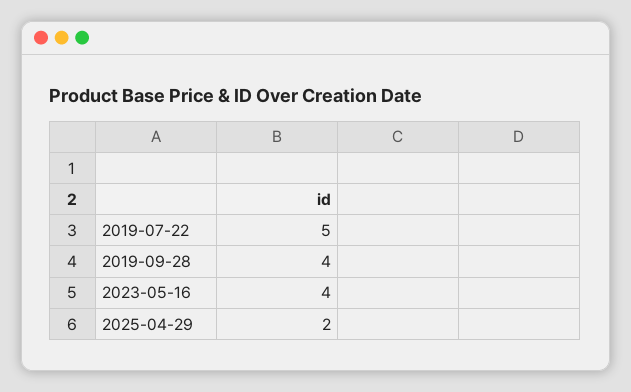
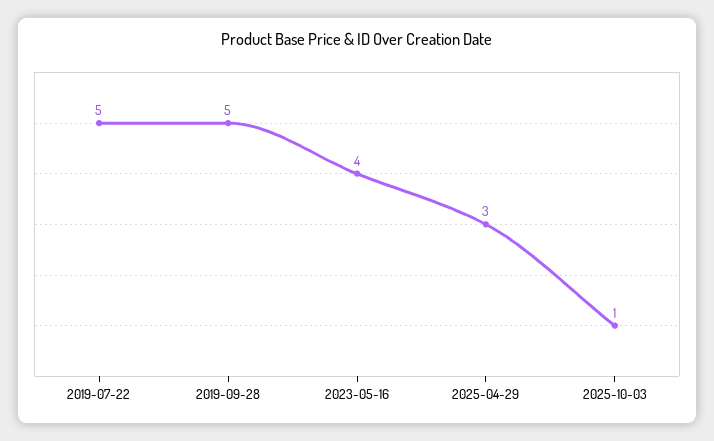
2019-09-28: 4 -> 5
2025-04-29: 2 -> 3
2025-10-03: none -> 1

